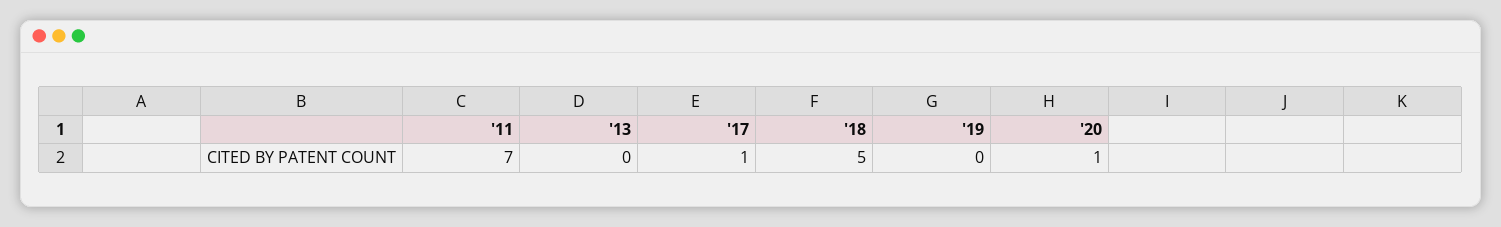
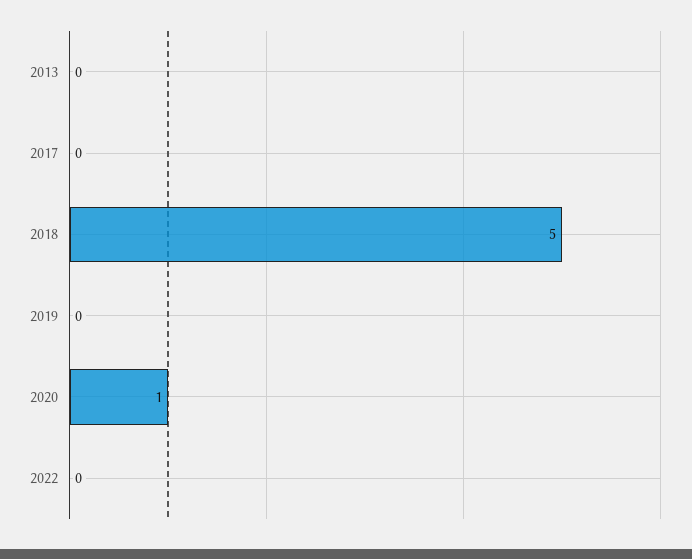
'11: 7 -> none
'17: 1 -> 0
2022: none -> 0

